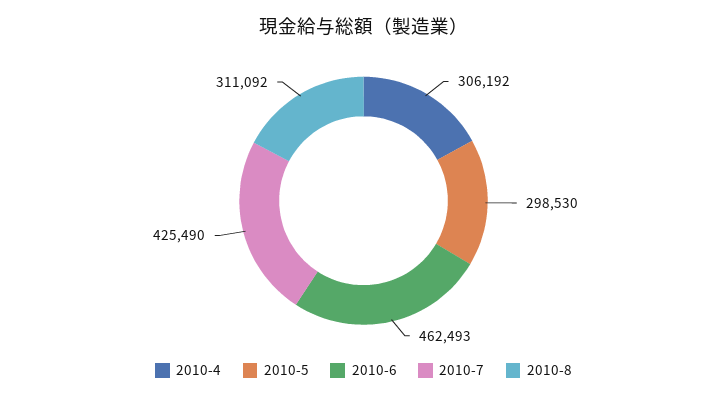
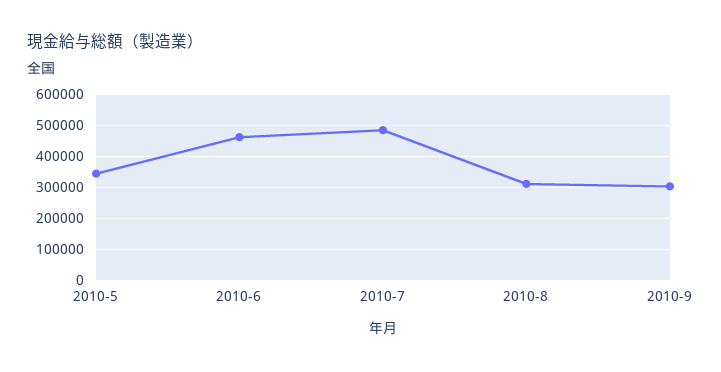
2010-4: 306192 -> none
2010-5: 298530 -> 340000
2010-7: 425490 -> 480000
2010-9: none -> 300000

